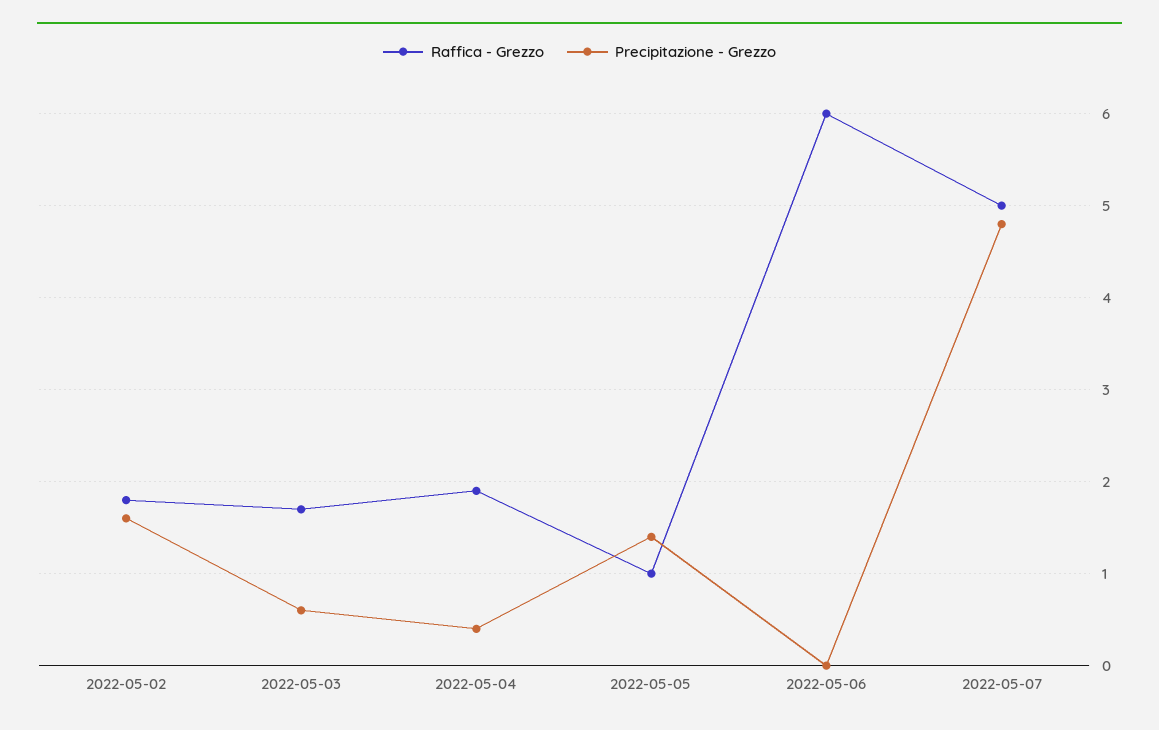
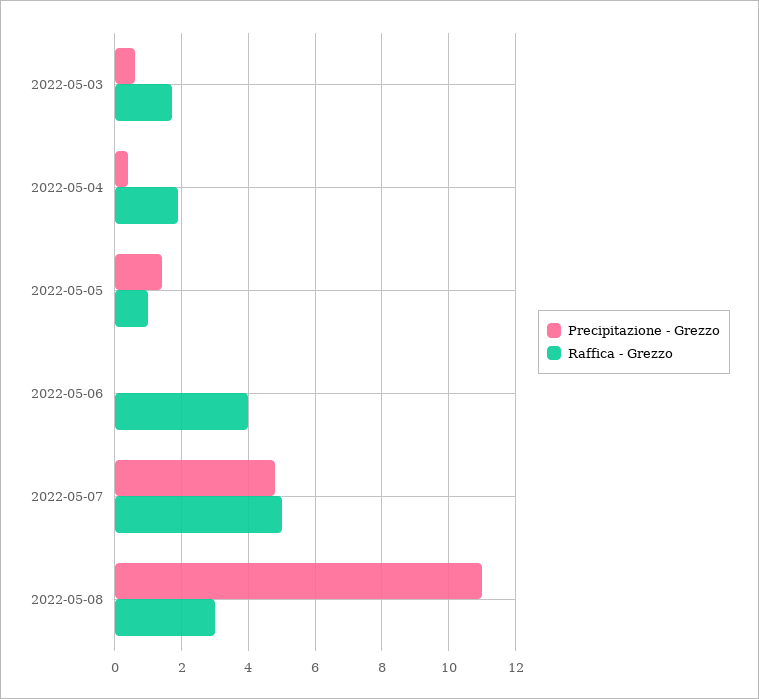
Raffica - Grezzo, 2022-05-02: 1.8 -> none
Precipitazione - Grezzo, 2022-05-02: 1.6 -> none
Raffica - Grezzo, 2022-05-06: 6 -> 4
Precipitazione - Grezzo, 2022-05-08: none -> 11
Raffica - Grezzo, 2022-05-08: none -> 3

